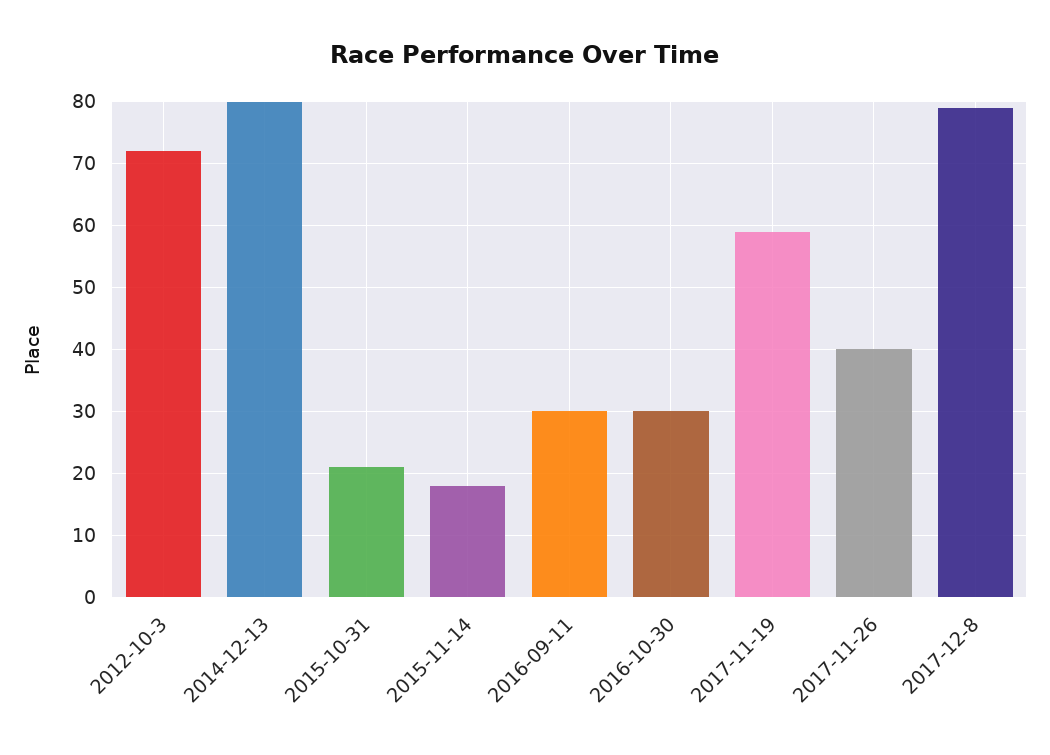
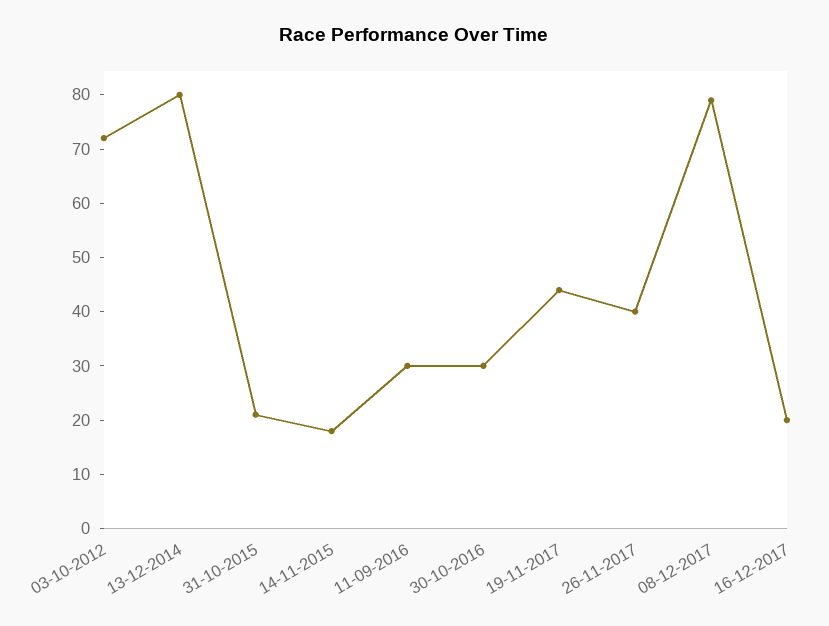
2017-11-19: 59 -> 45
16-12-2017: none -> 20

